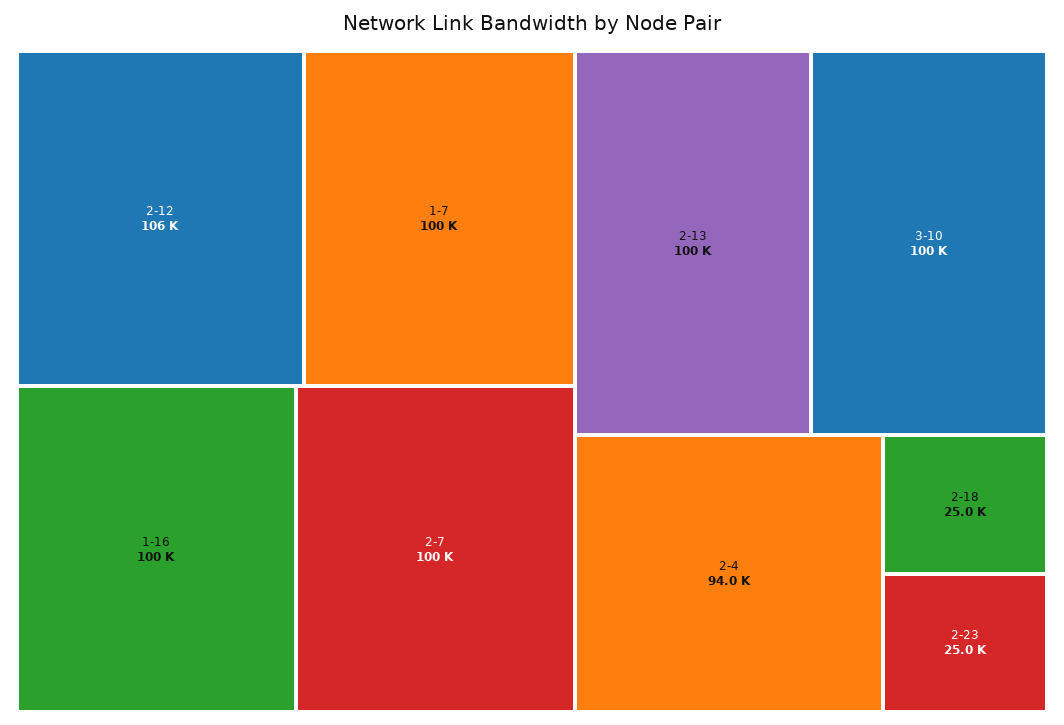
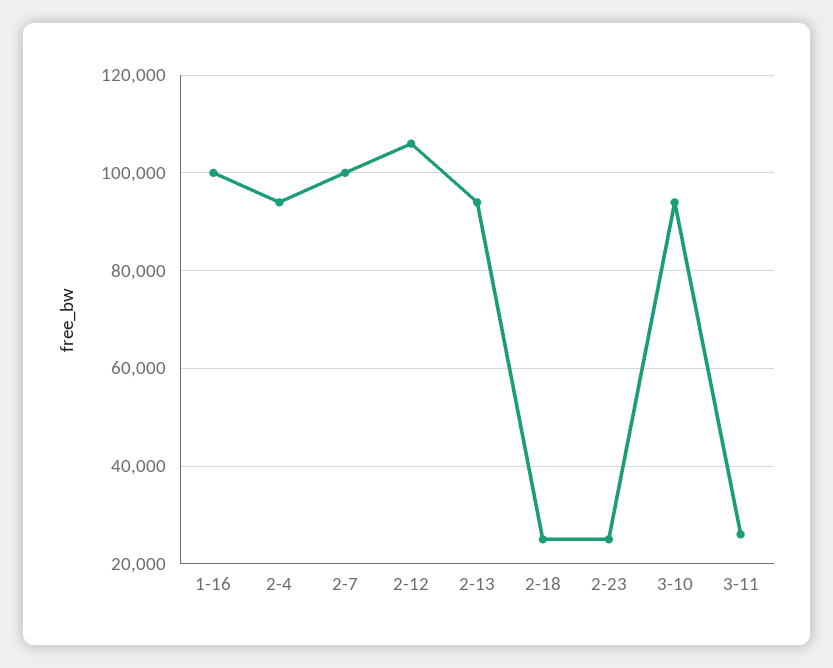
1-7: 100000 -> none
2-13: 100000 -> 94000
3-10: 100000 -> 94000
3-11: none -> 26000

